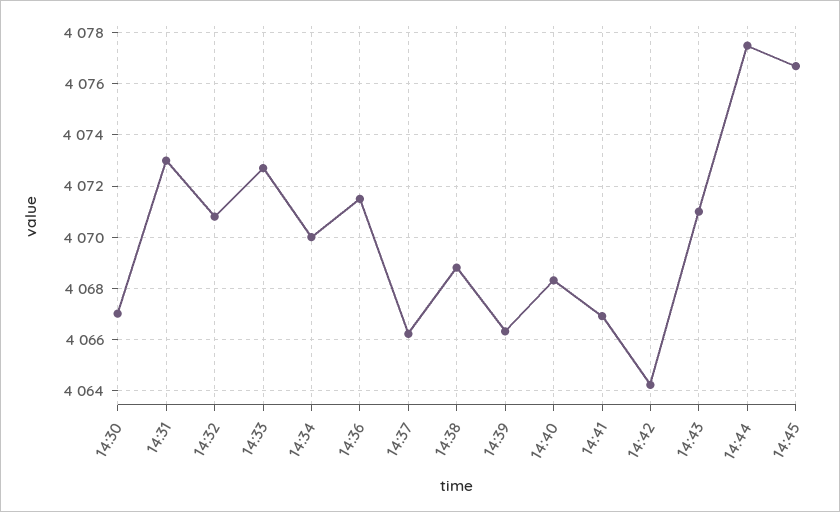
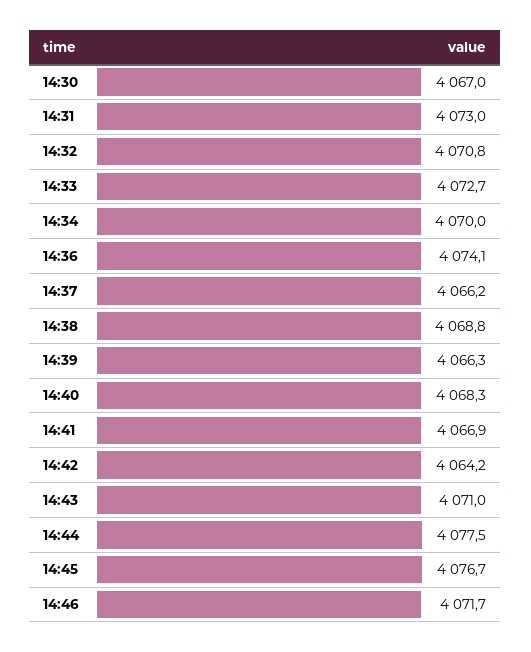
14:36: 4071.5 -> 4074.1
14:46: none -> 4071.7

